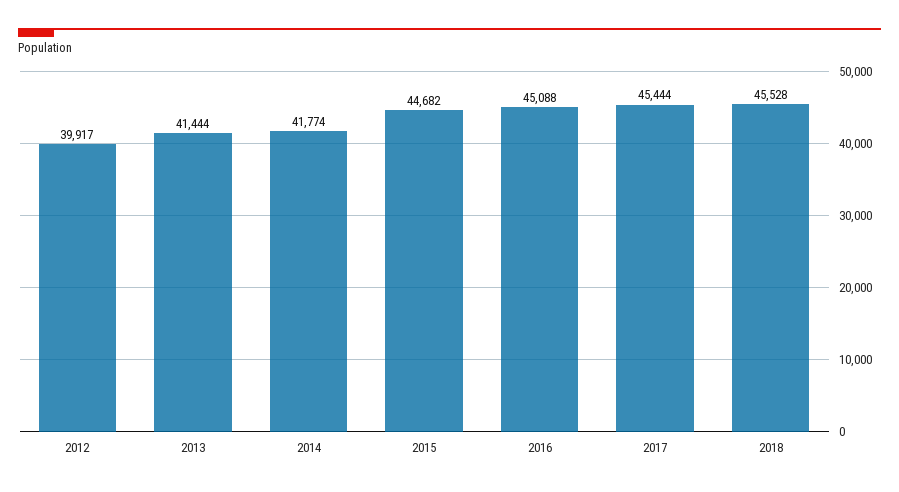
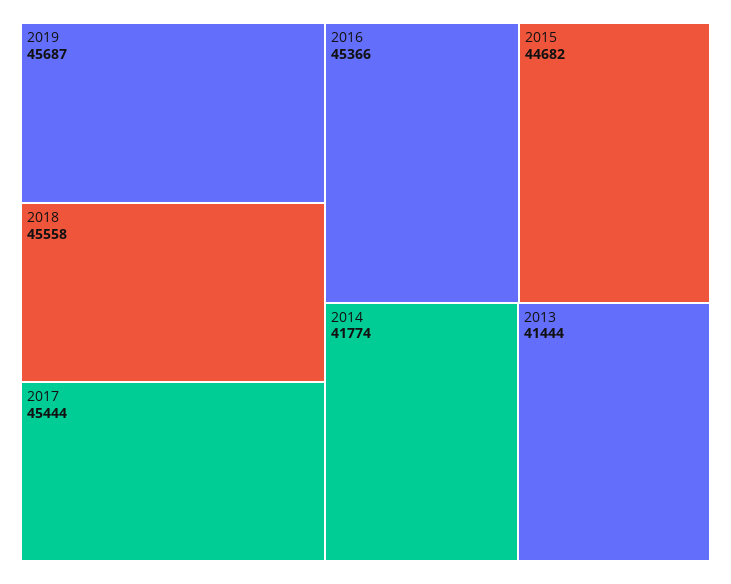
2012: 39917 -> none
2016: 45088 -> 45366
2018: 45528 -> 45558
2019: none -> 45687

